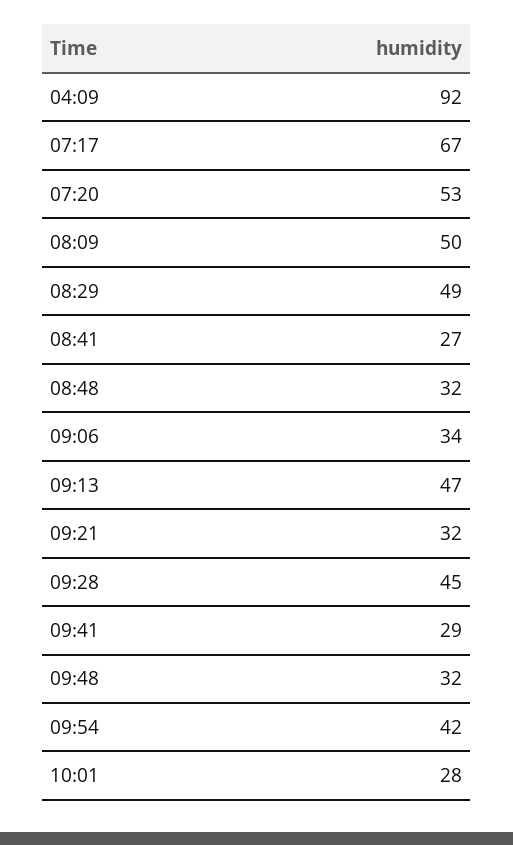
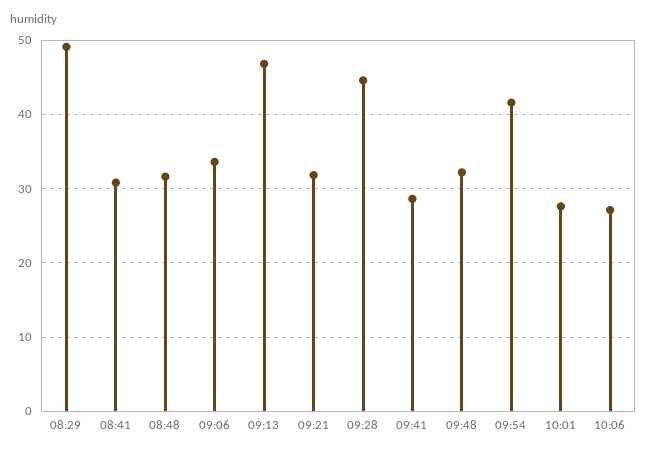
04:09: 92 -> none
07:17: 67 -> none
07:20: 53 -> none
08:09: 50 -> none
08:41: 27 -> 31
10:06: none -> 27

